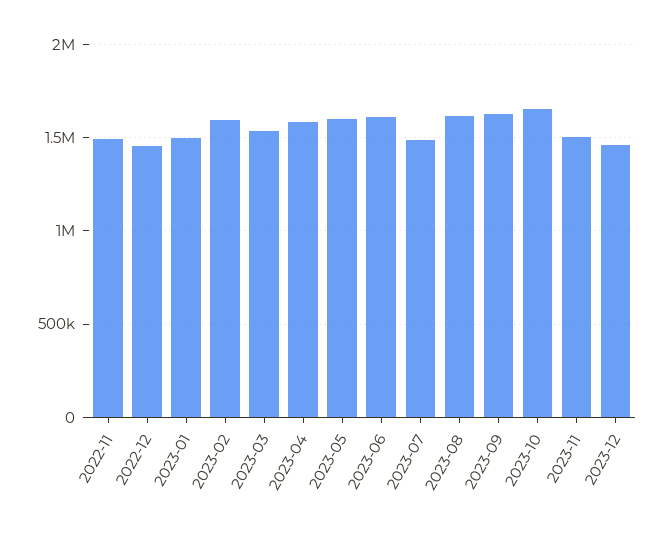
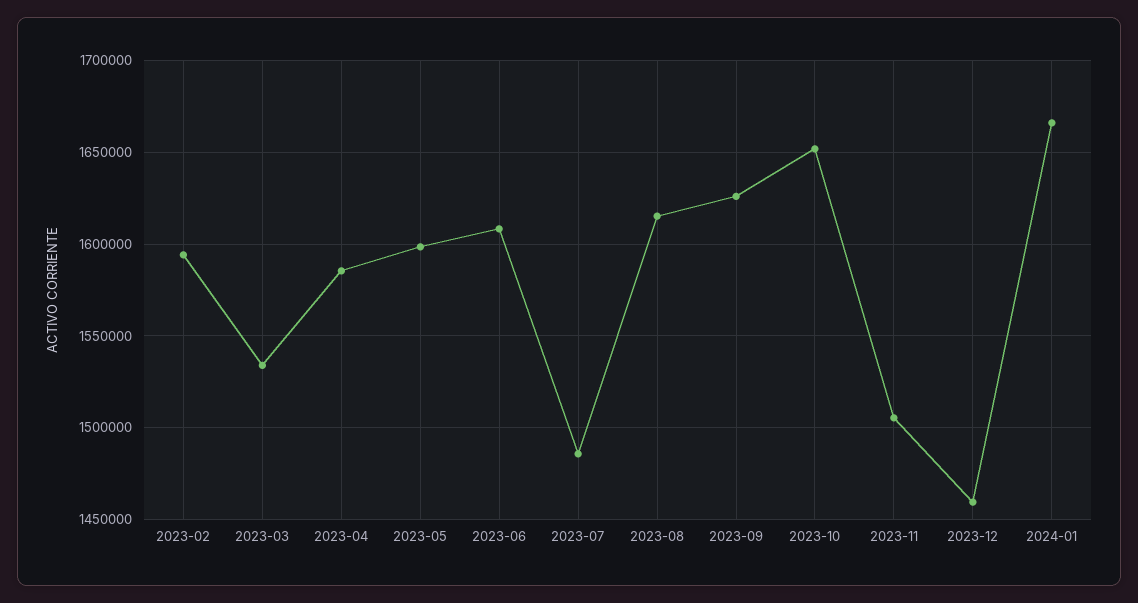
2022-11: 1500000 -> none
2022-12: 1450000 -> none
2023-01: 1500000 -> none
2024-01: none -> 1665000

